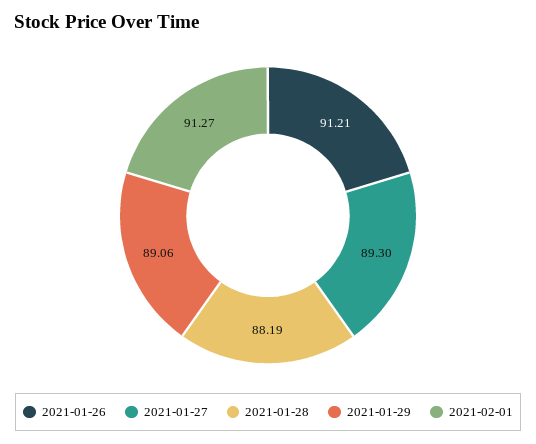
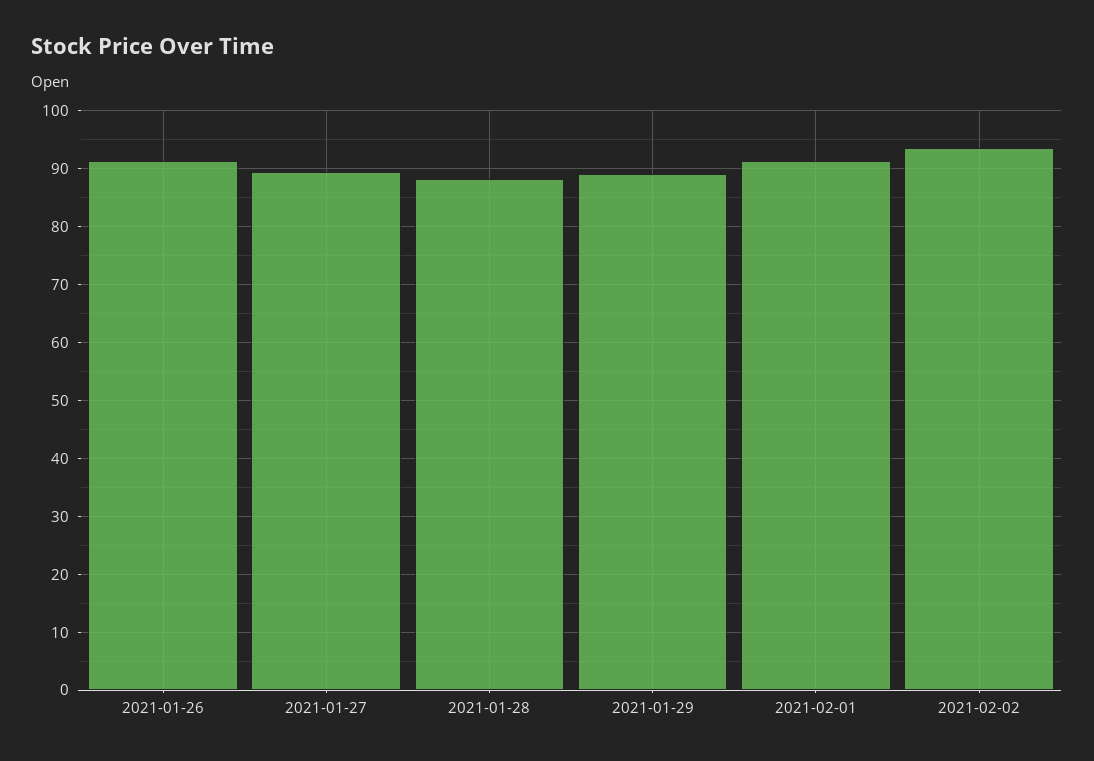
2021-02-02: none -> 94

